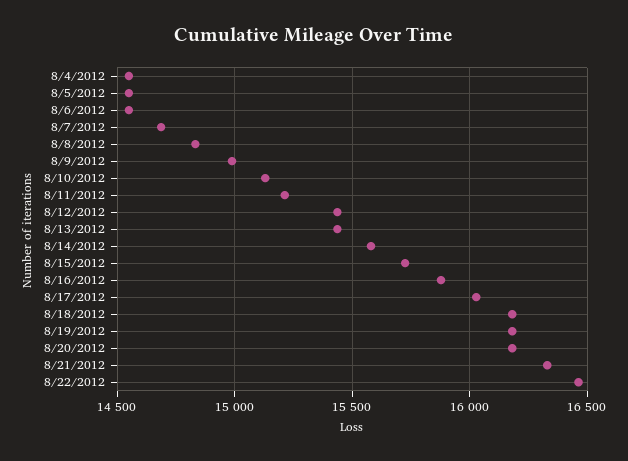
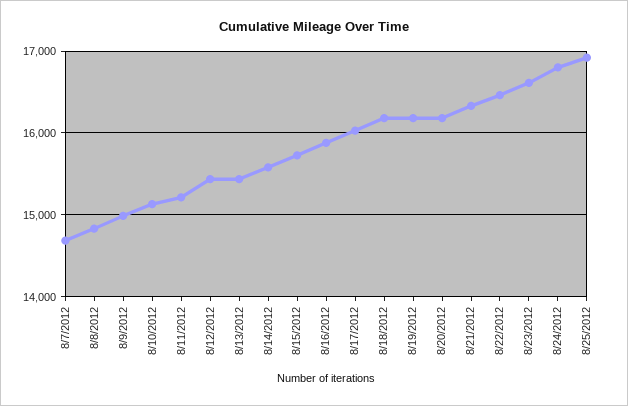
8/4/2012: 14550 -> none
8/5/2012: 14550 -> none
8/6/2012: 14550 -> none
8/23/2012: none -> 16600
8/24/2012: none -> 16800
8/25/2012: none -> 16900

